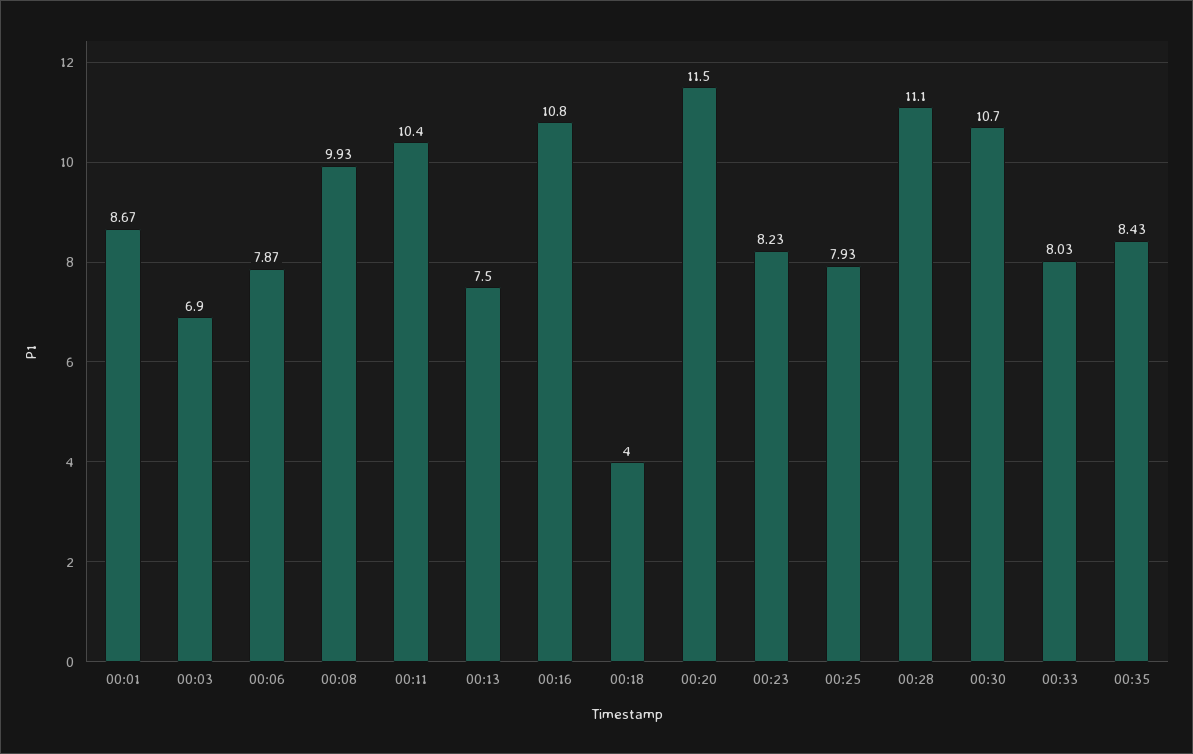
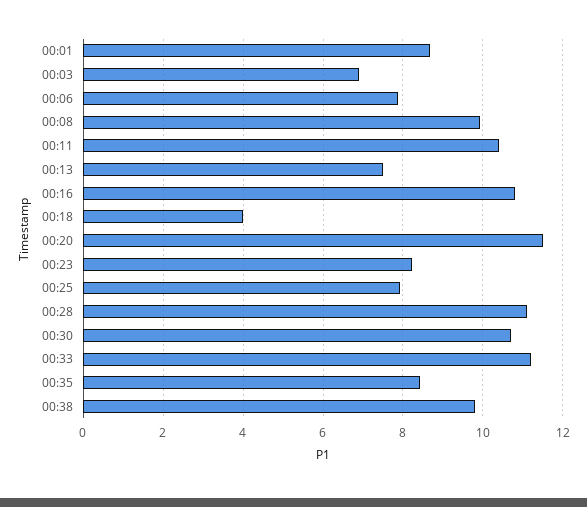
00:33: 8.03 -> 11.2
00:38: none -> 9.8

